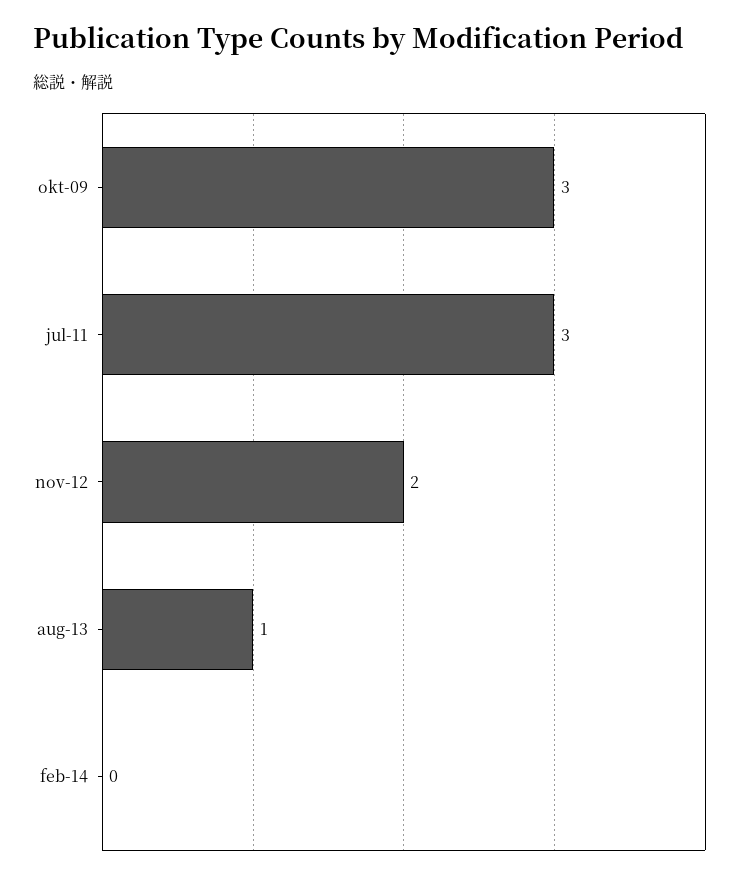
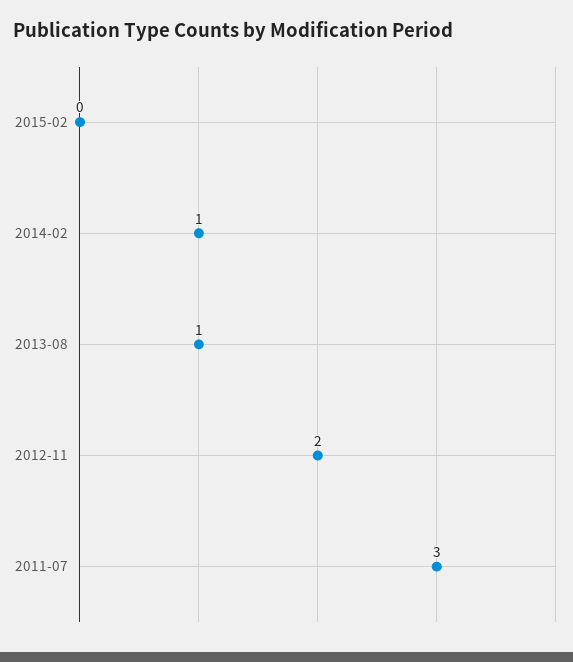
okt-09: 3 -> none
feb-14: 0 -> 1
2015-02: none -> 0

